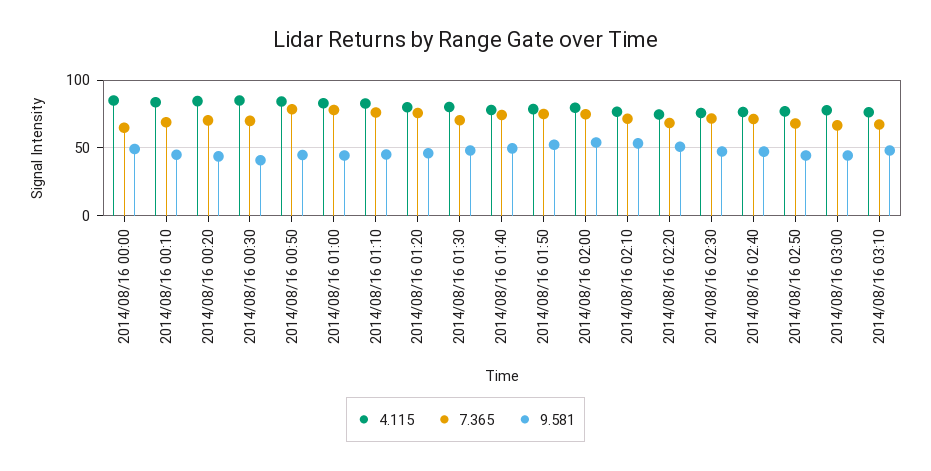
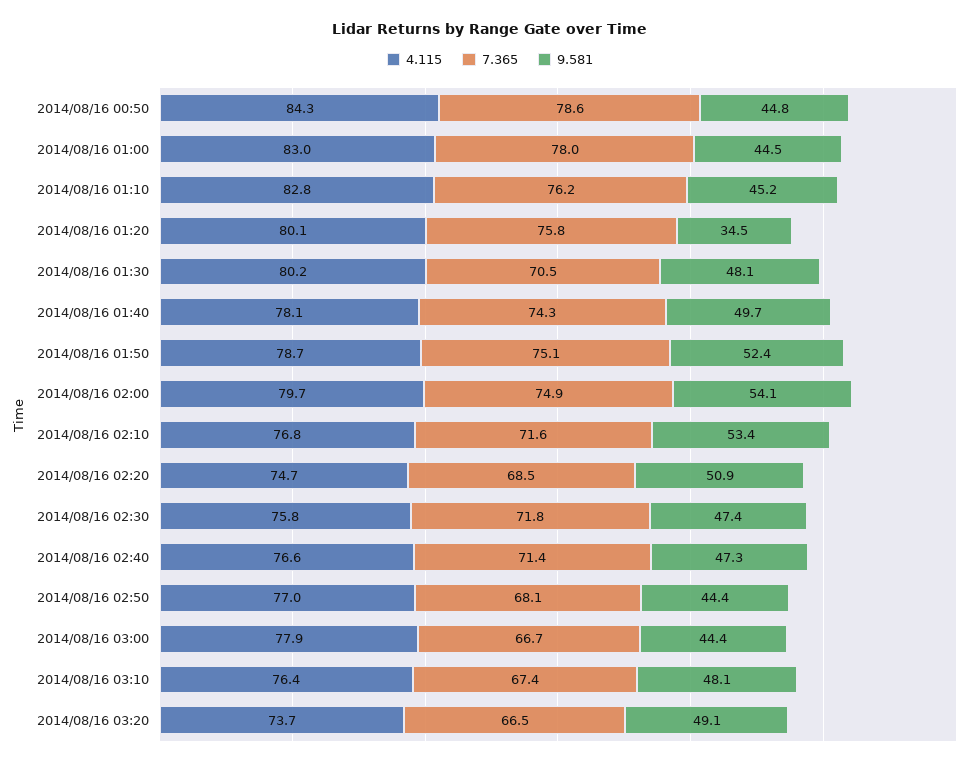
4.115, 2014/08/16 00:00: 85 -> none
7.365, 2014/08/16 00:00: 65 -> none
9.581, 2014/08/16 00:00: 50 -> none
4.115, 2014/08/16 00:10: 85 -> none
7.365, 2014/08/16 00:10: 70 -> none
9.581, 2014/08/16 00:10: 45 -> none
4.115, 2014/08/16 00:20: 85 -> none
7.365, 2014/08/16 00:20: 70 -> none
9.581, 2014/08/16 00:20: 45 -> none
4.115, 2014/08/16 00:30: 85 -> none
7.365, 2014/08/16 00:30: 70 -> none
9.581, 2014/08/16 00:30: 40 -> none
9.581, 2014/08/16 01:20: 45 -> 34.5
4.115, 2014/08/16 03:20: none -> 73.7
7.365, 2014/08/16 03:20: none -> 66.5
9.581, 2014/08/16 03:20: none -> 49.1

